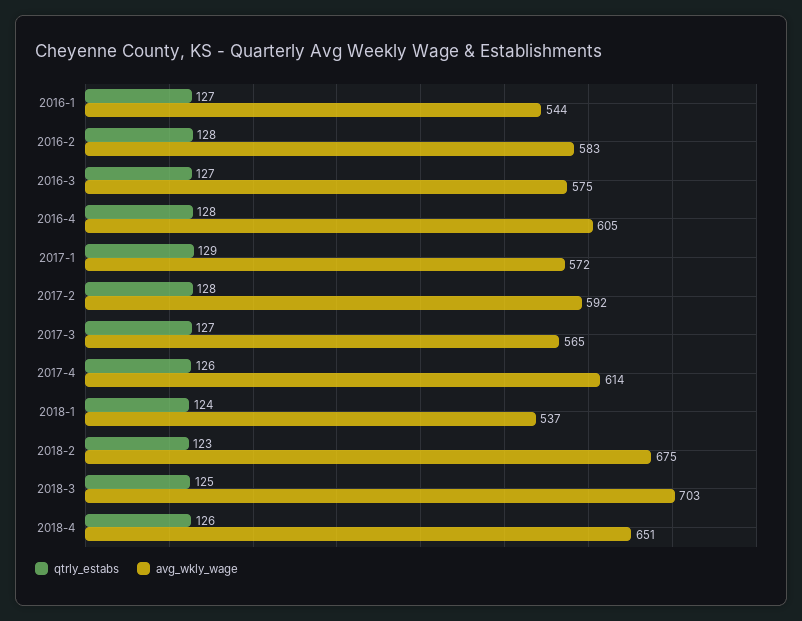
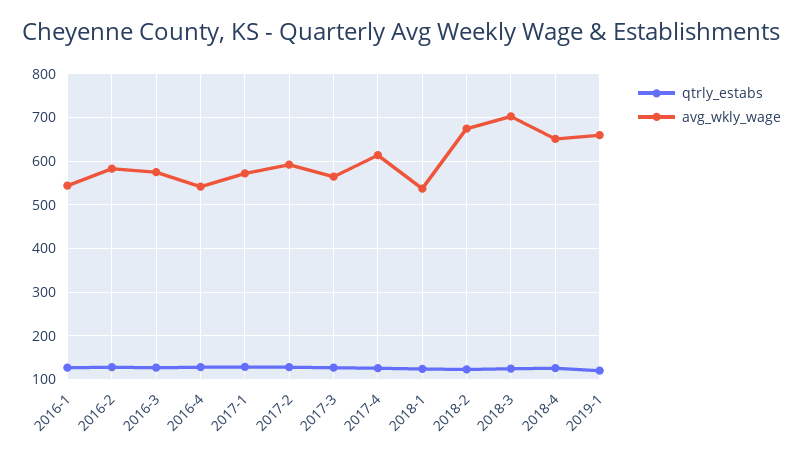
avg_wkly_wage, 2016-4: 605 -> 540
qtrly_estabs, 2019-1: none -> 120
avg_wkly_wage, 2019-1: none -> 660

